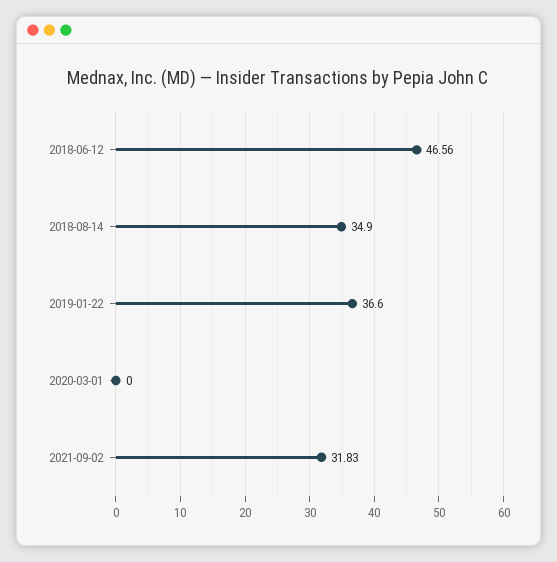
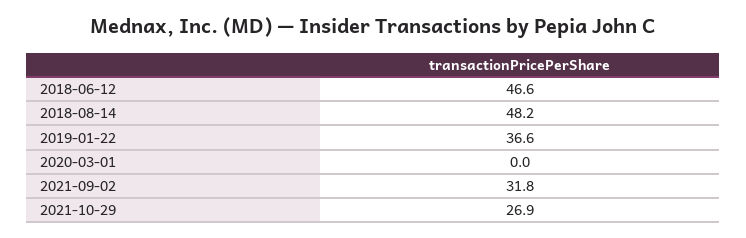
2018-08-14: 34.9 -> 48.2
2021-10-29: none -> 26.9

